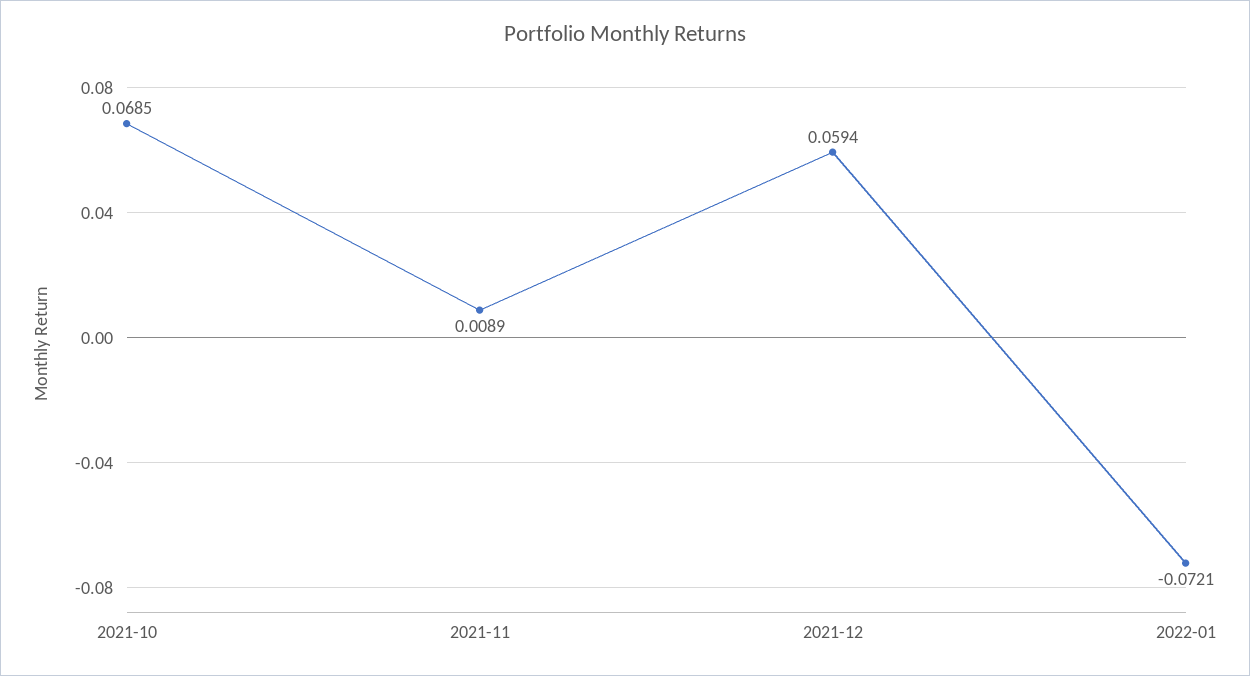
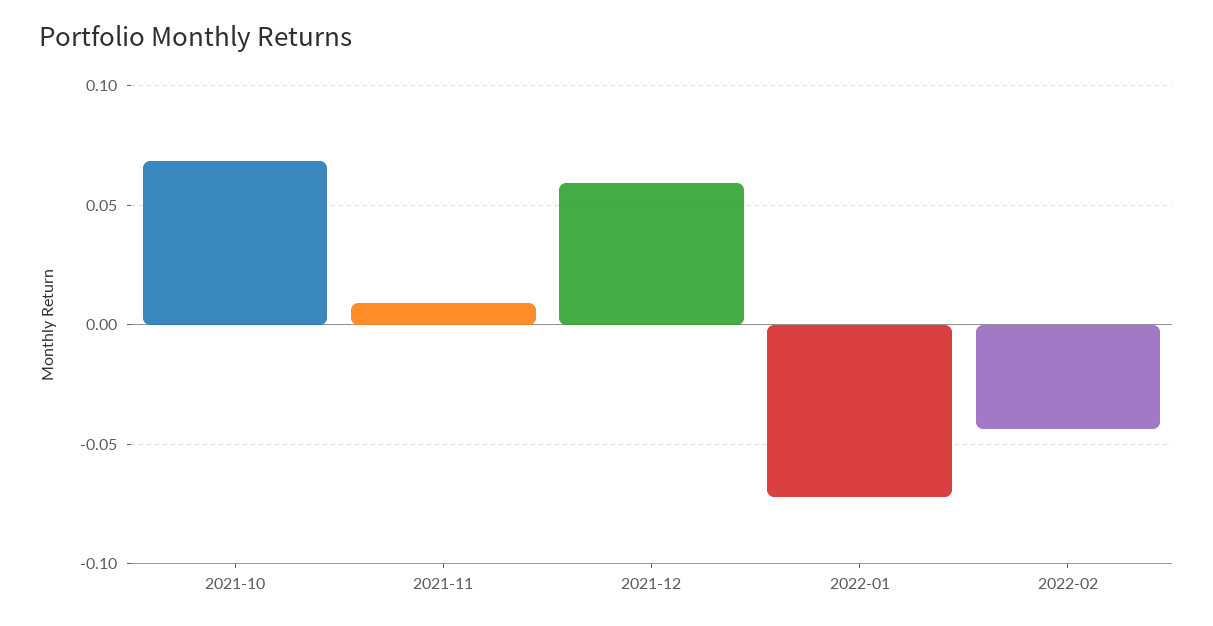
2022-02: none -> -0.045

